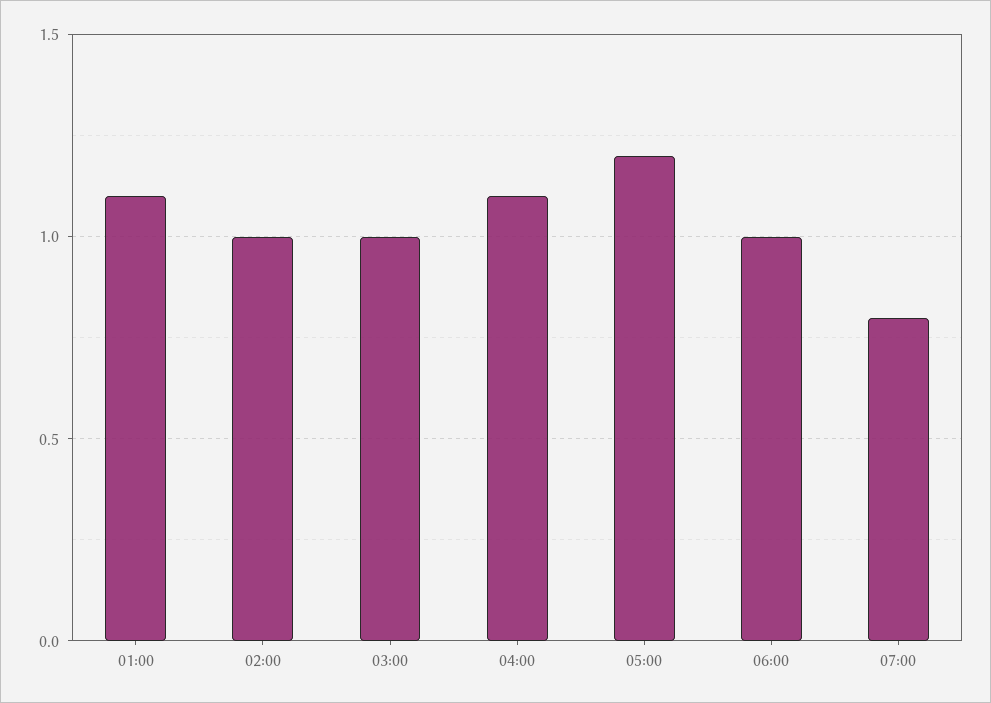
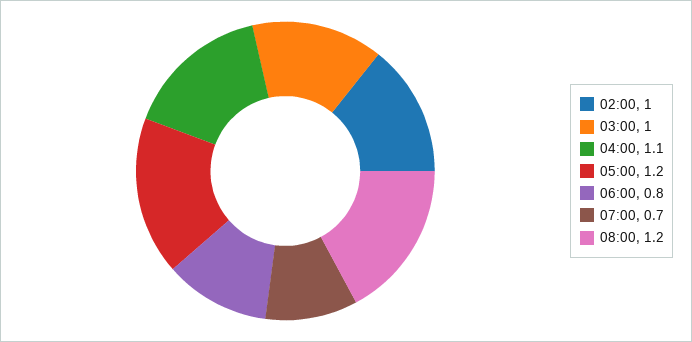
01:00: 1.1 -> none
06:00: 1 -> 0.8
07:00: 0.8 -> 0.7
08:00: none -> 1.2

